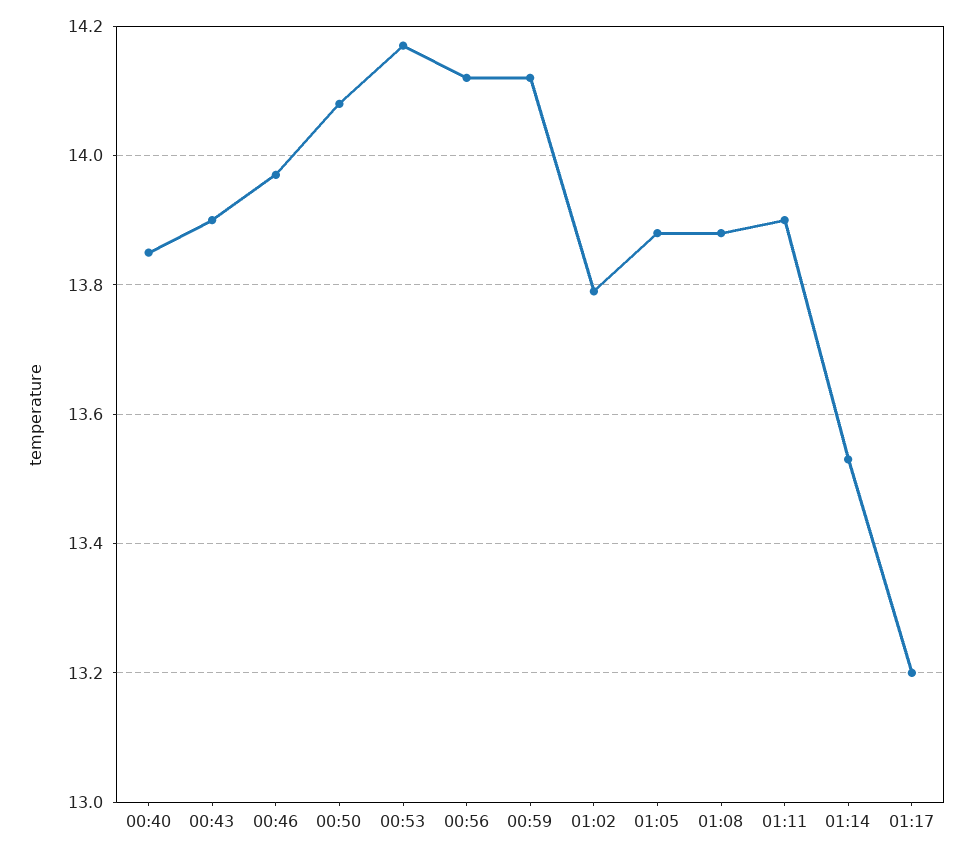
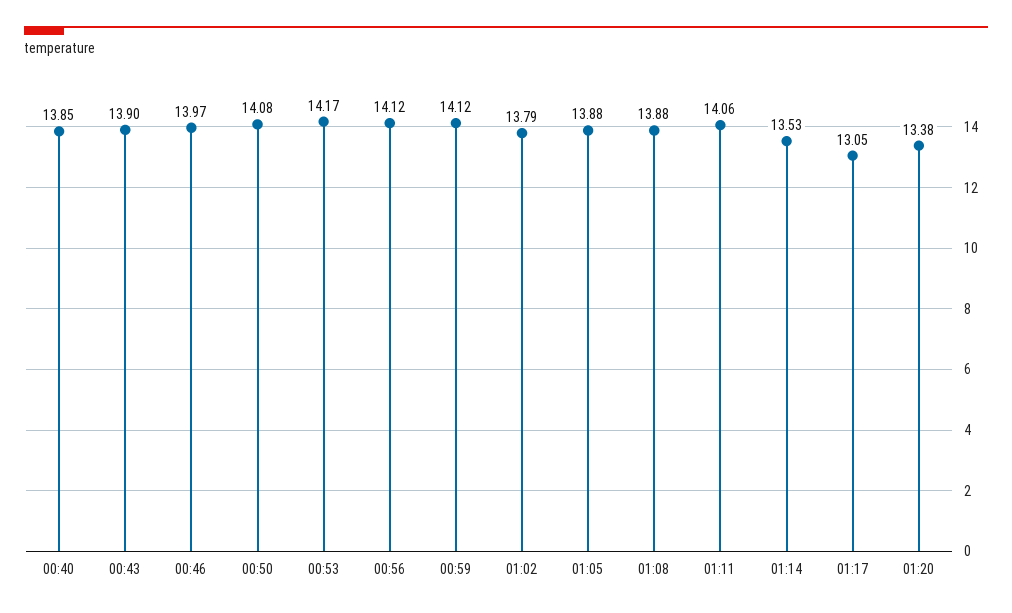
01:11: 13.9 -> 14.06
01:17: 13.2 -> 13.05
01:20: none -> 13.38

